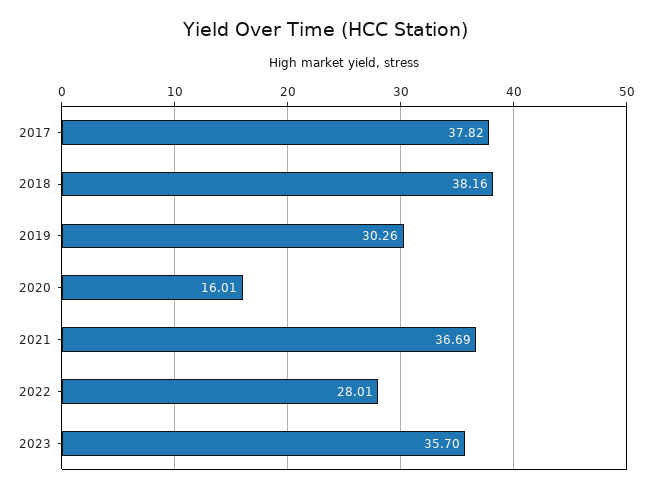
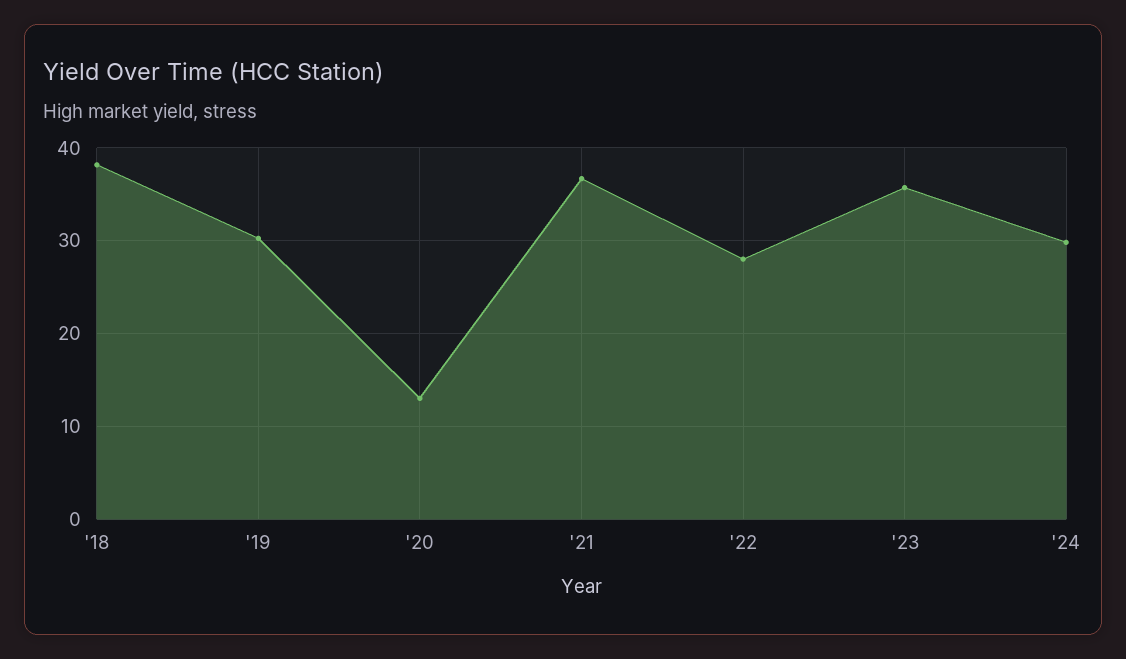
2017: 37.82 -> none
2020: 16.01 -> 13
'24: none -> 30

